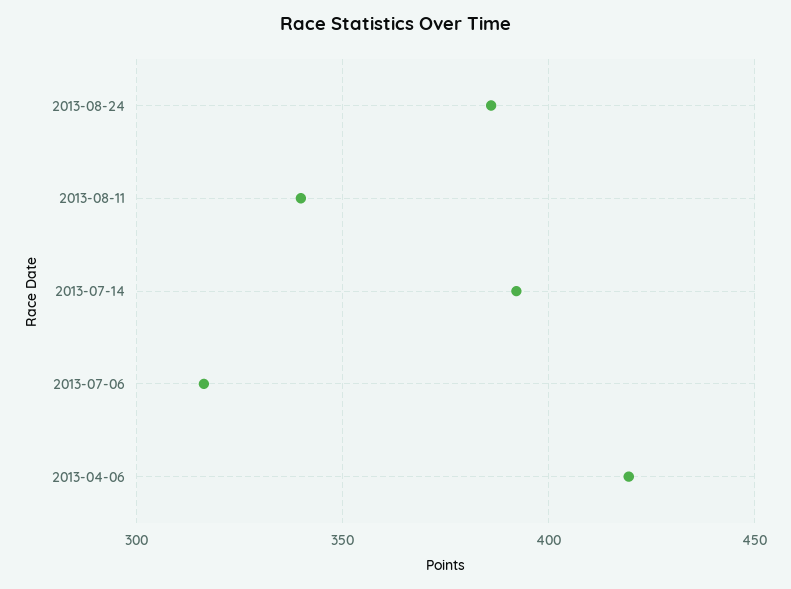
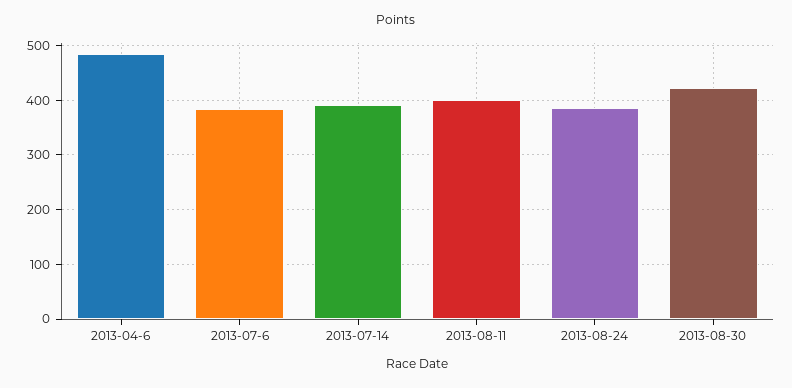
2013-08-11: 340 -> 400
2013-07-06: 315 -> 380
2013-04-06: 420 -> 480
2013-08-30: none -> 420

